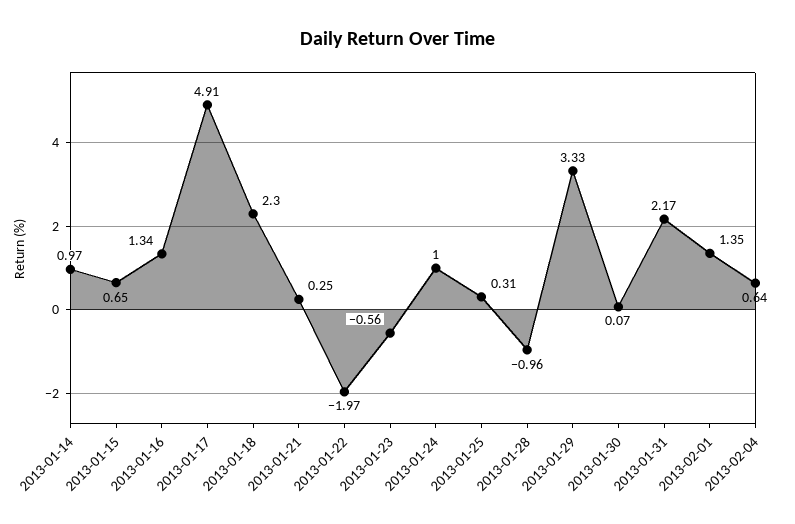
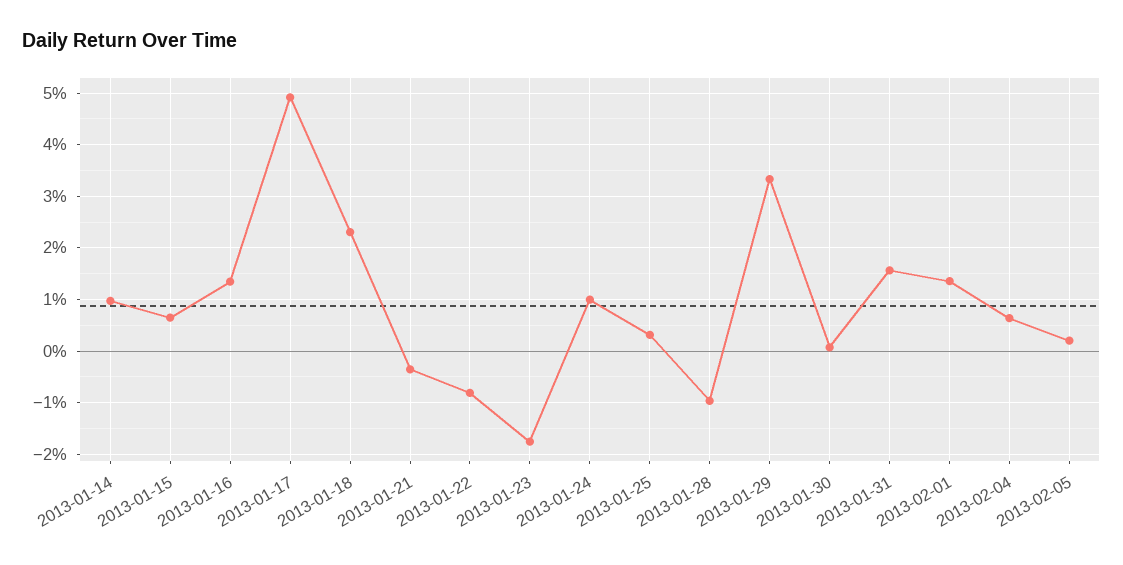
2013-01-21: 0.25 -> -0.4
2013-01-22: -1.97 -> -0.8
2013-01-23: -0.56 -> -1.8
2013-01-31: 2.17 -> 1.6
2013-02-05: none -> 0.2

